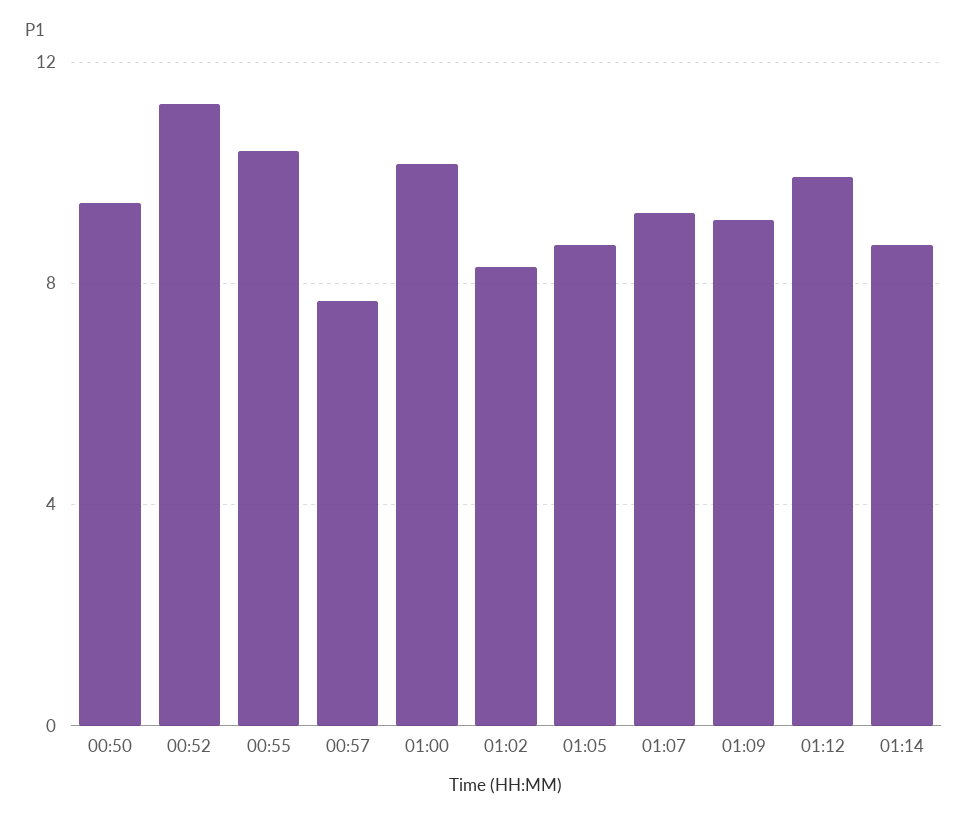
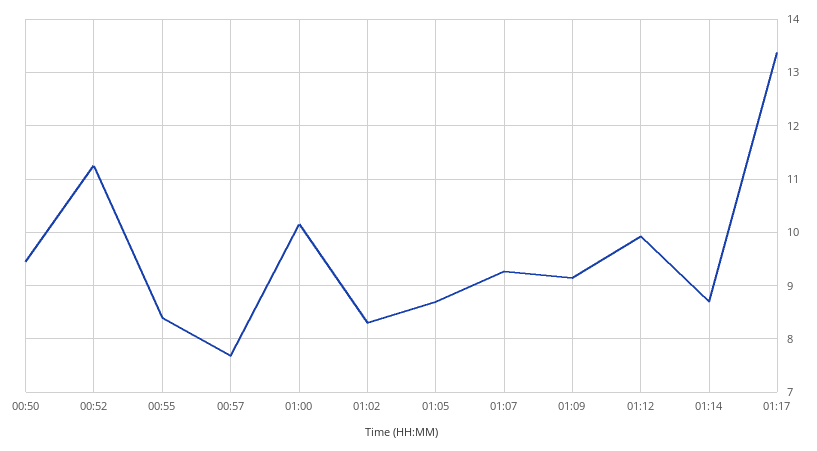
00:55: 10.5 -> 8.4
01:17: none -> 13.4

